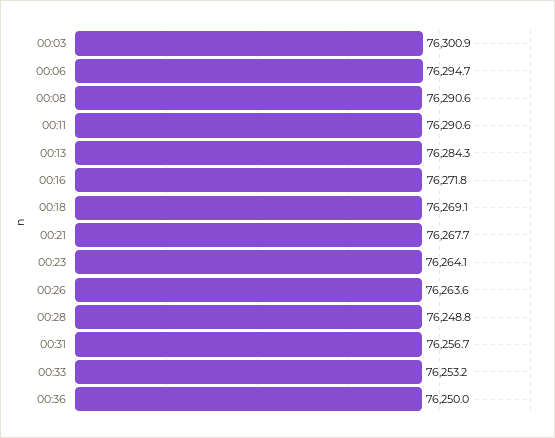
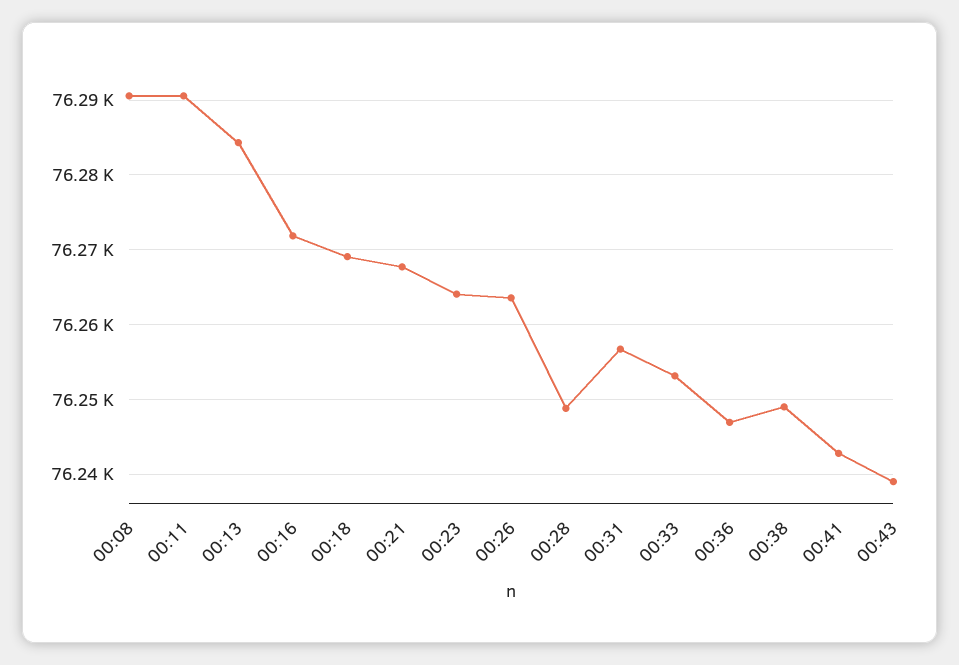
00:03: 76300.9 -> none
00:06: 76294.7 -> none
00:36: 76250 -> 76247
00:38: none -> 76249
00:41: none -> 76243
00:43: none -> 76239

